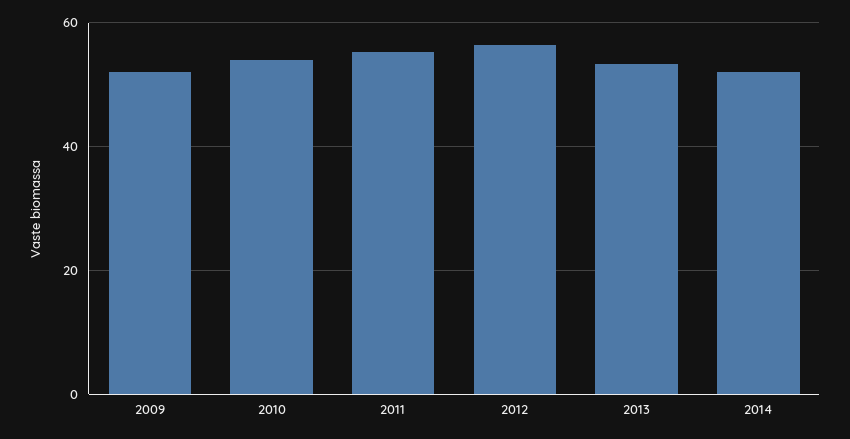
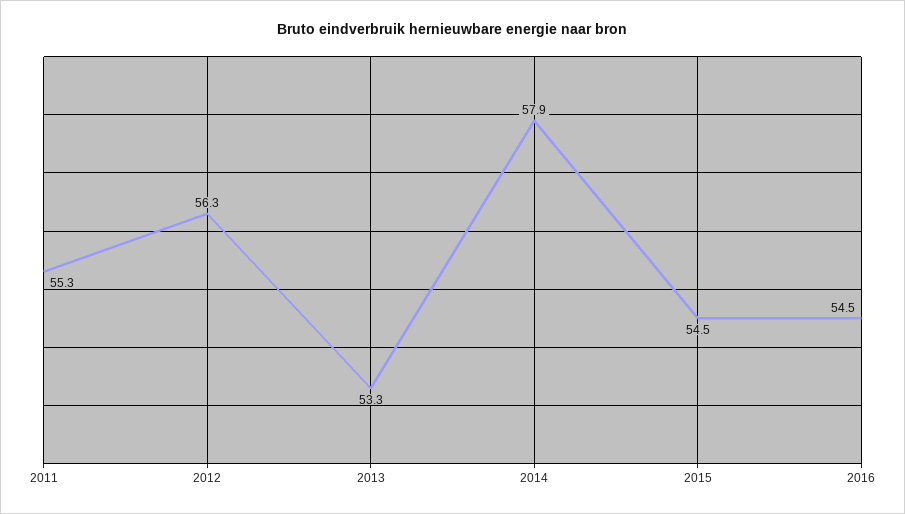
2009: 52 -> none
2010: 54 -> none
2014: 52 -> 57.9
2015: none -> 54.5
2016: none -> 54.5

